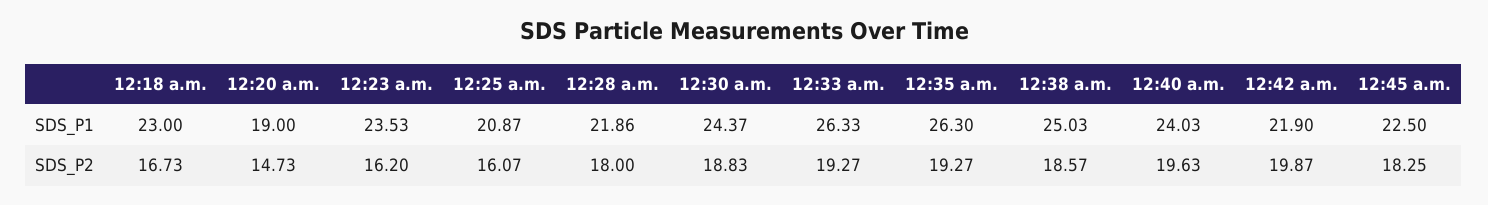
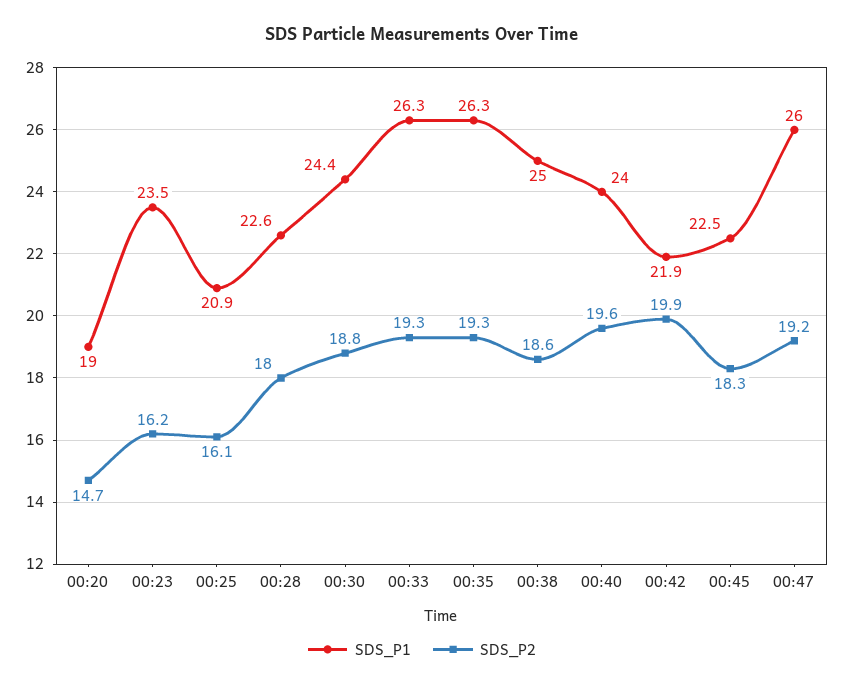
SDS_P1, 12:18 a.m.: 23 -> none
SDS_P1, 12:28 a.m.: 21.86 -> 22.6
SDS_P2, 12:18 a.m.: 16.73 -> none
SDS_P1, 00:47: none -> 26
SDS_P2, 00:47: none -> 19.2

